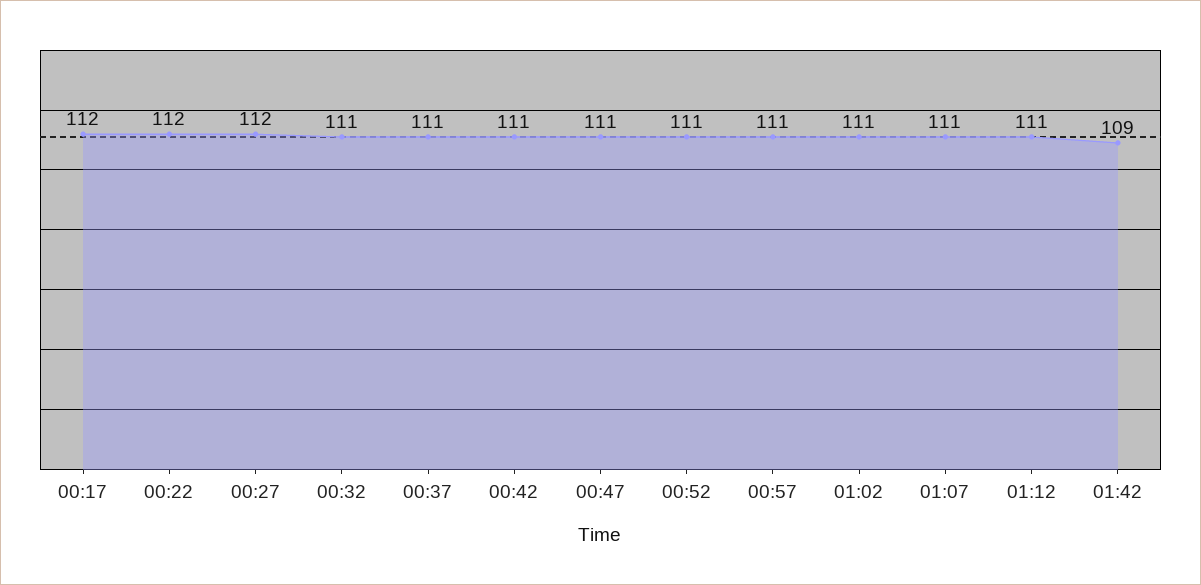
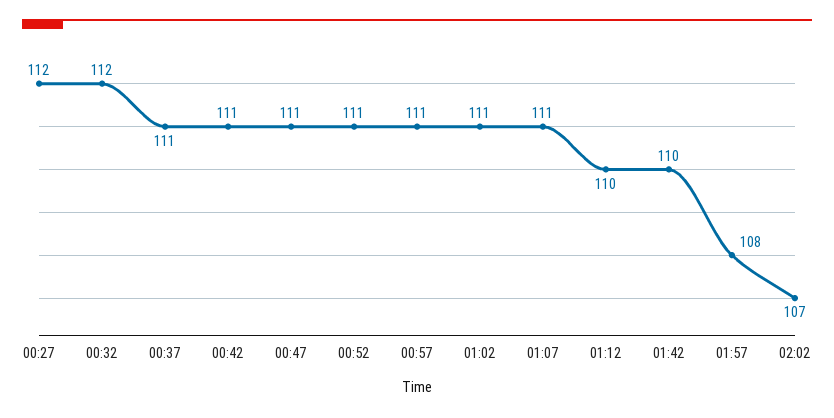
00:17: 112 -> none
00:22: 112 -> none
00:32: 111 -> 112
01:12: 111 -> 110
01:42: 109 -> 110
01:57: none -> 108
02:02: none -> 107

